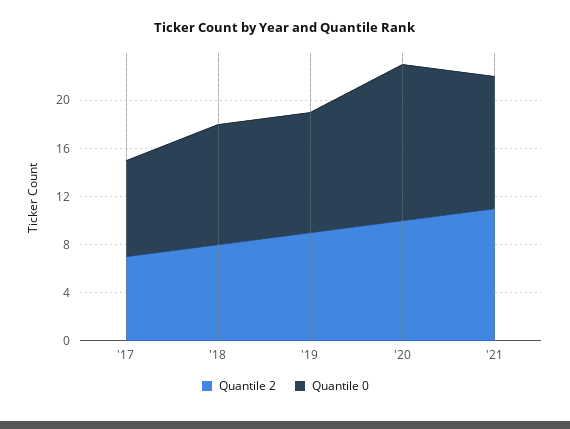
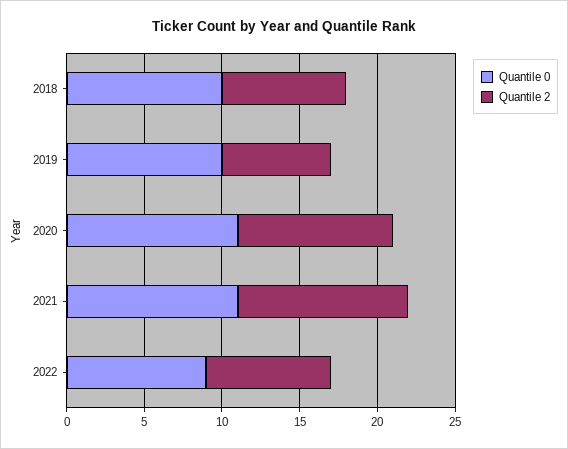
Quantile 2, '17: 7 -> none
Quantile 0, '17: 8 -> none
Quantile 2, '19: 9 -> 7
Quantile 0, '20: 13 -> 11
Quantile 0, 2022: none -> 9
Quantile 2, 2022: none -> 8

